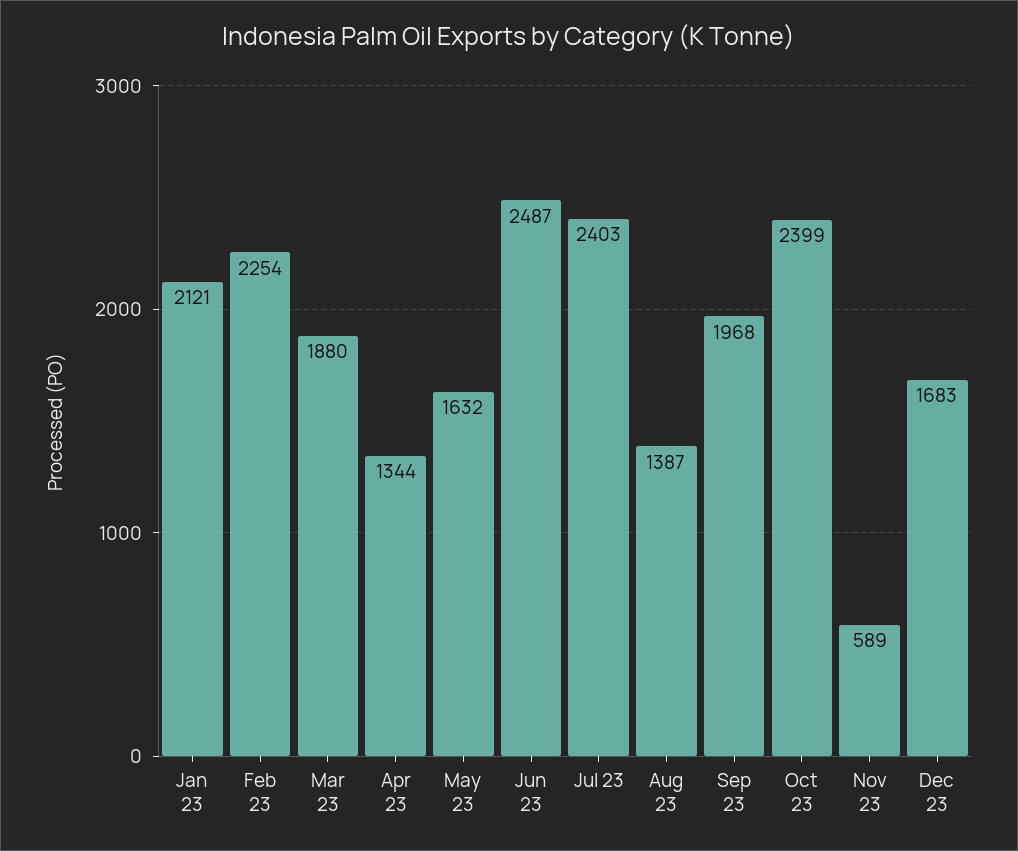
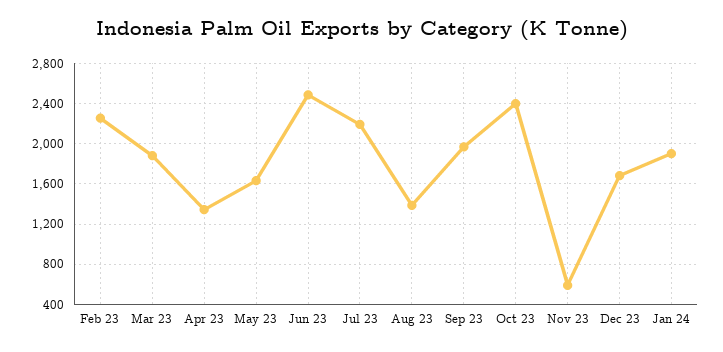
Jan 23: 2121 -> none
Jul 23: 2403 -> 2200
Jan 24: none -> 1900

